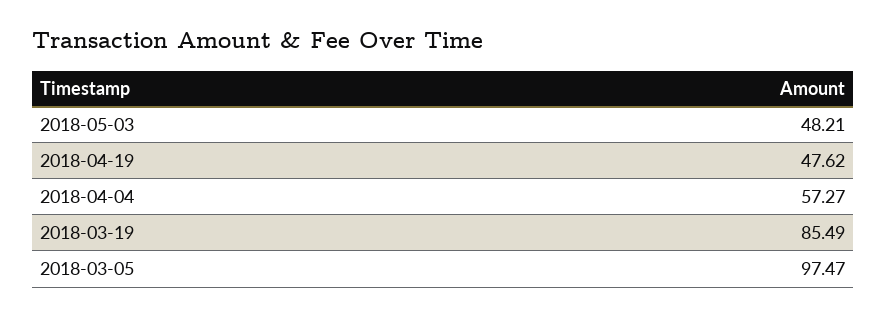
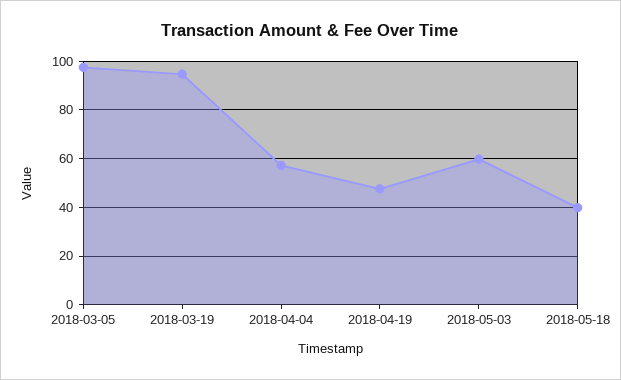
2018-05-03: 48.21 -> 60
2018-03-19: 85.49 -> 95
2018-05-18: none -> 40

